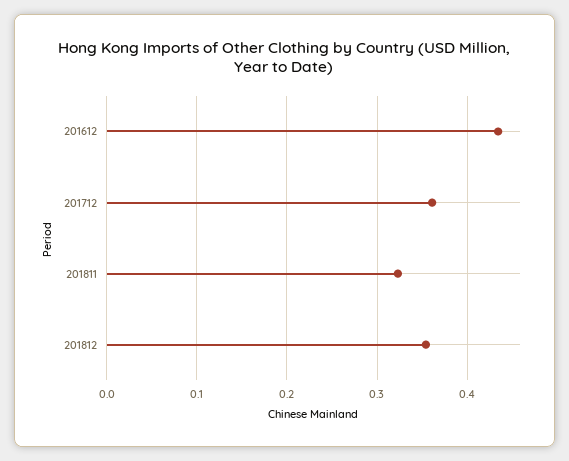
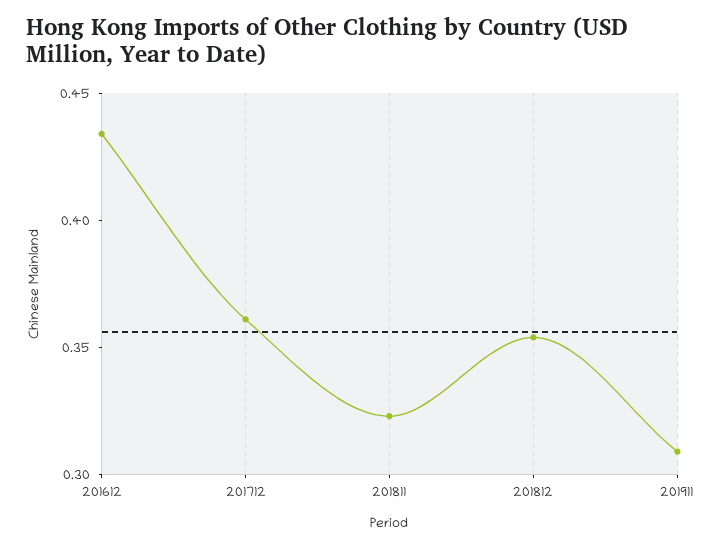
201911: none -> 0.31

